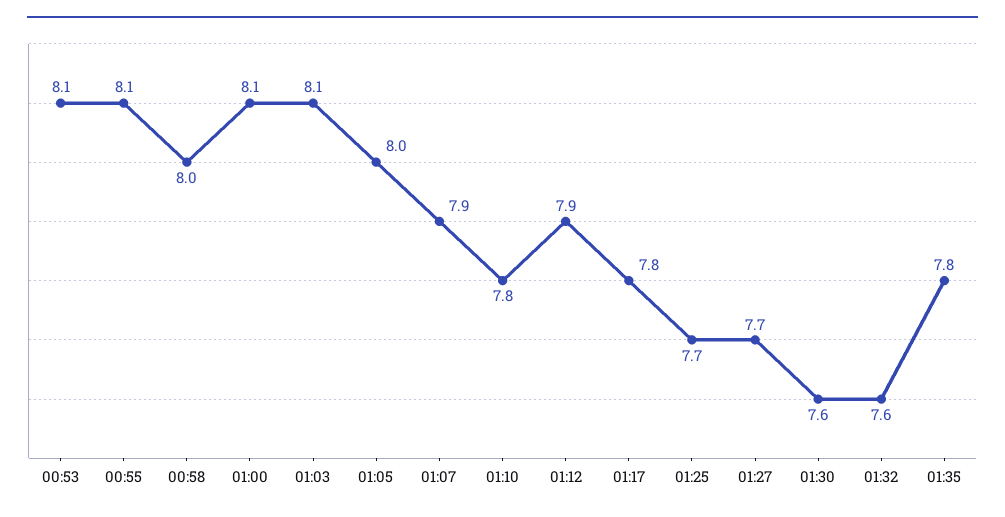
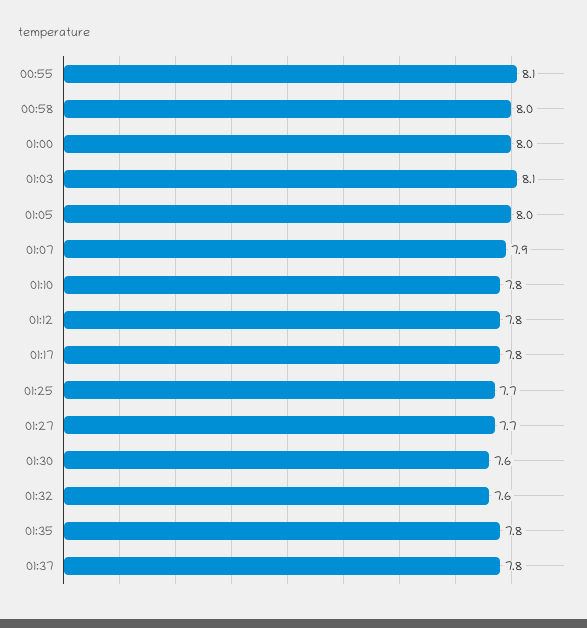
00:53: 8.1 -> none
01:00: 8.1 -> 8
01:12: 7.9 -> 7.8
01:37: none -> 7.8

